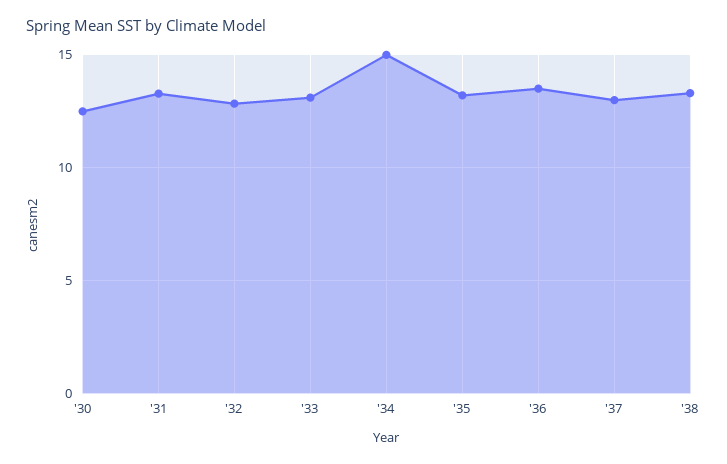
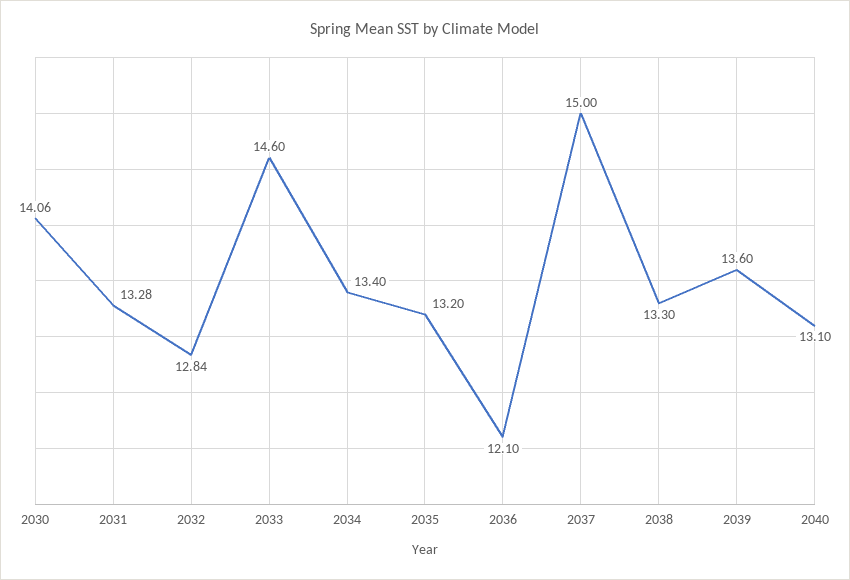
'30: 12.5 -> 14.06
'33: 13 -> 14.6
'34: 15 -> 13.4
'36: 13.5 -> 12.1
'37: 13 -> 15
2039: none -> 13.6
2040: none -> 13.1

